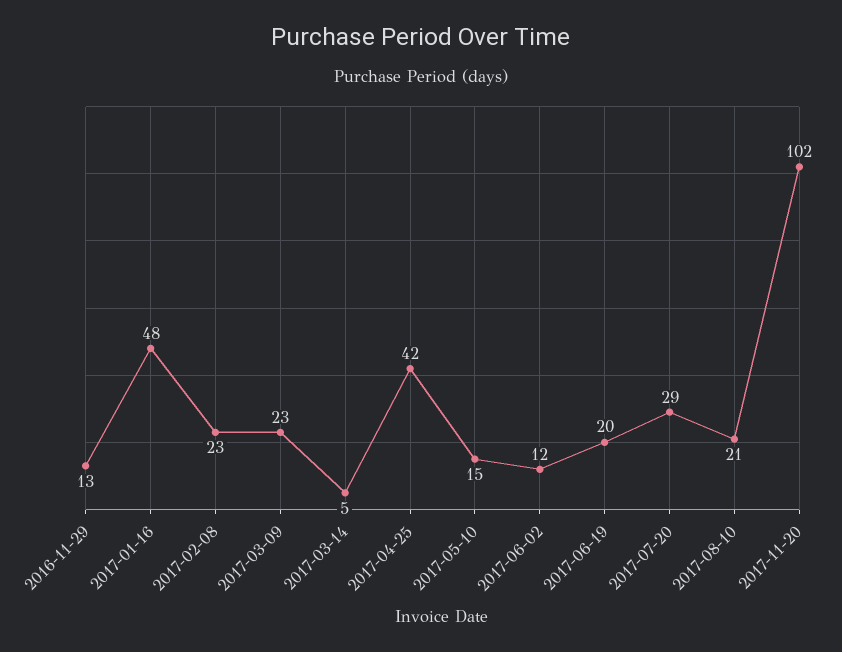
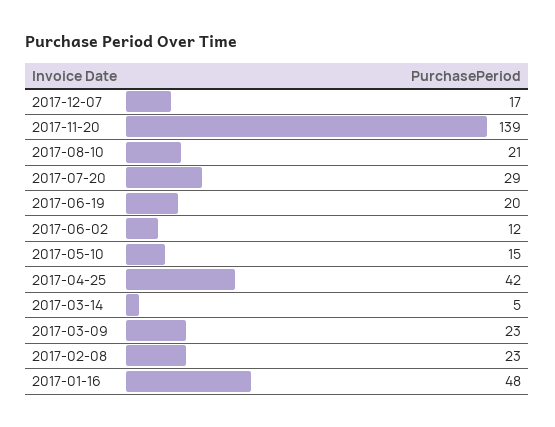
2016-11-29: 13 -> none
2017-11-20: 102 -> 139
2017-12-07: none -> 17

